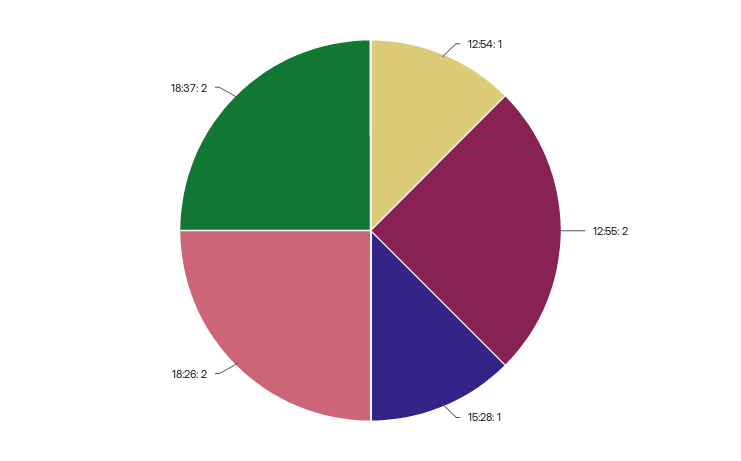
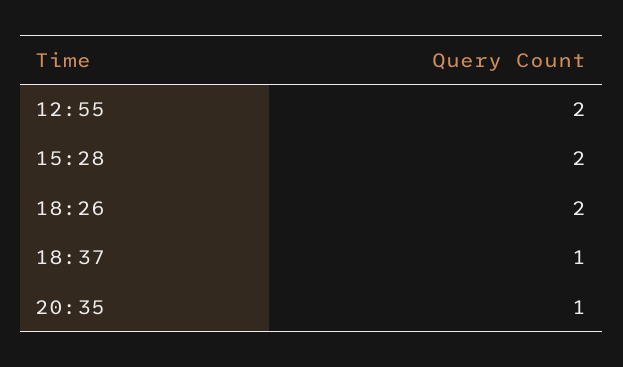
12:54: 1 -> none
15:28: 1 -> 2
18:37: 2 -> 1
20:35: none -> 1

